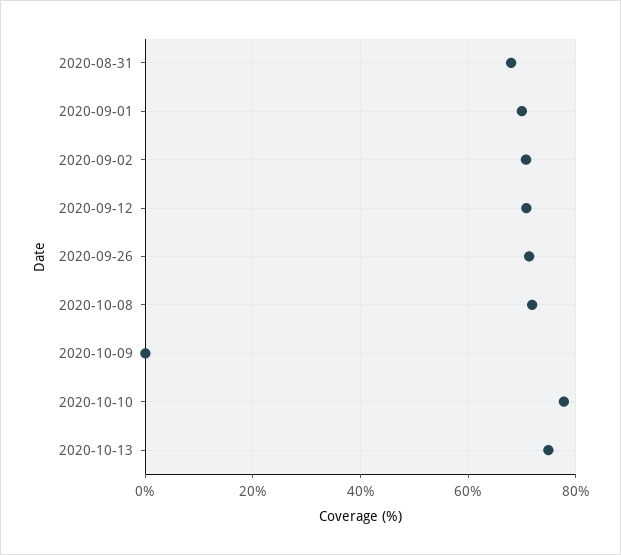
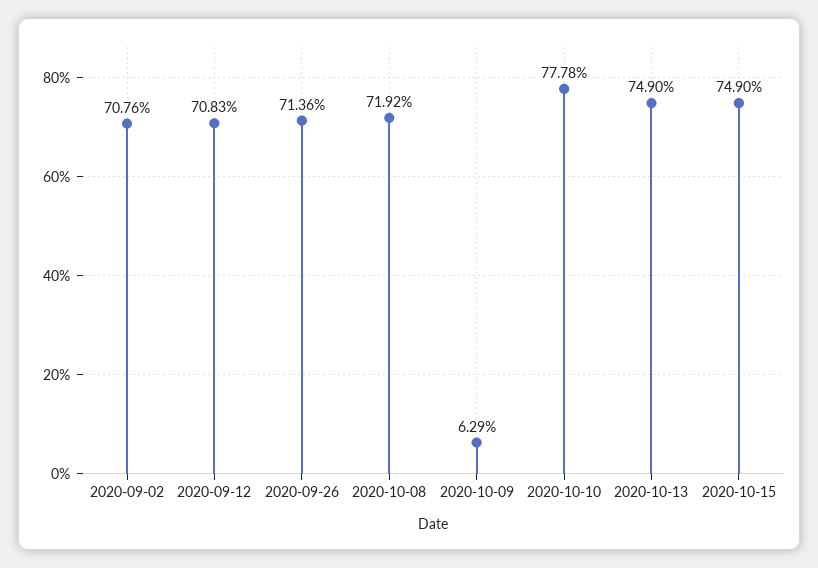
2020-08-31: 68 -> none
2020-09-01: 70 -> none
2020-10-09: 0 -> 6.29
2020-10-15: none -> 74.9

